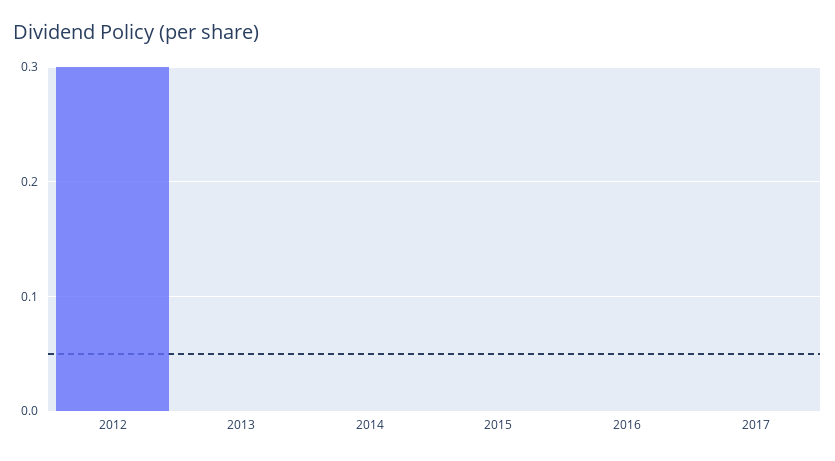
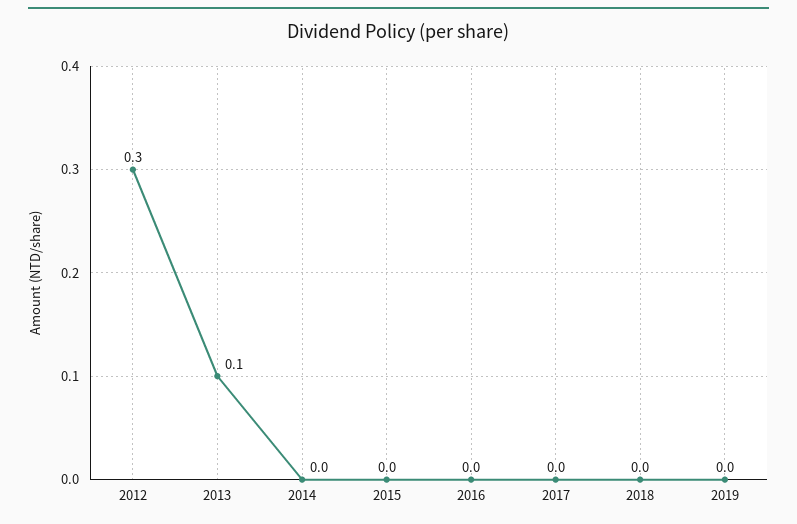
2013: 0 -> 0.1
2018: none -> 0
2019: none -> 0

